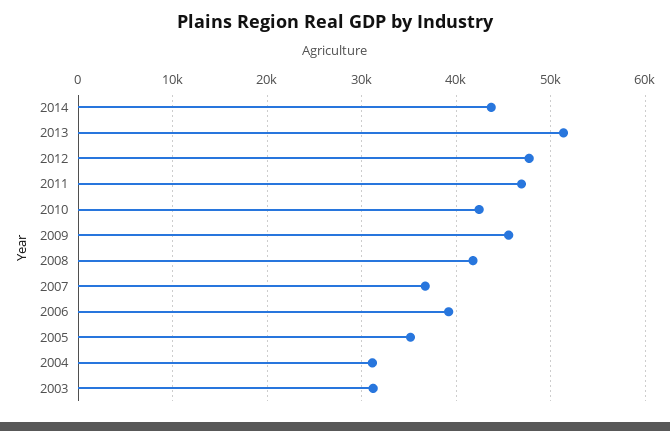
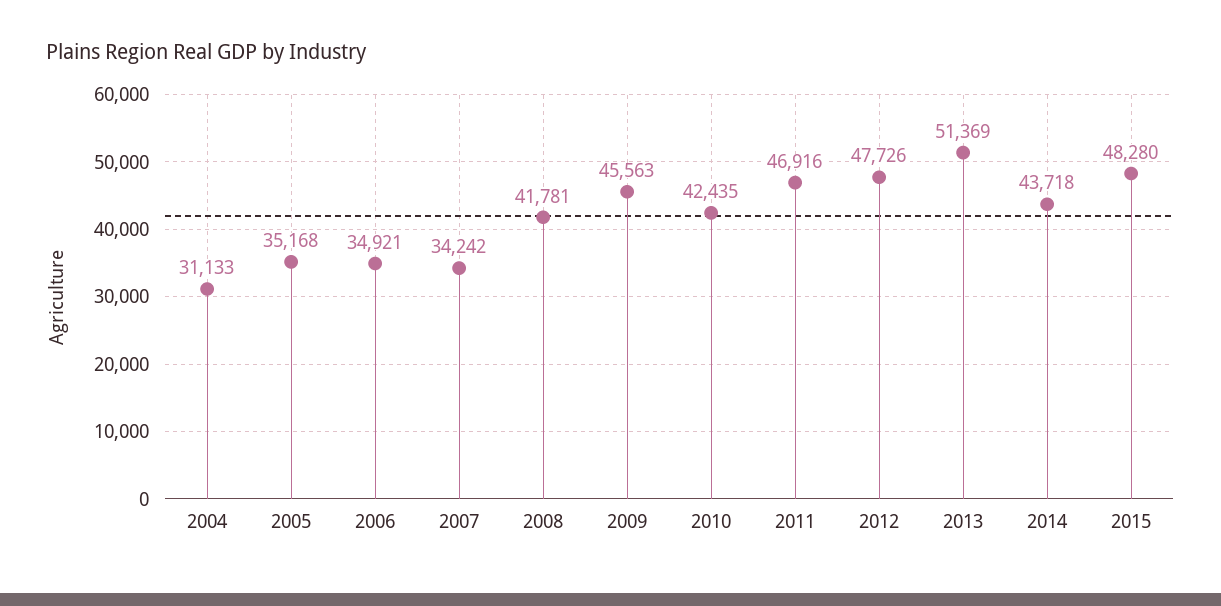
2007: 37000 -> 34242
2006: 39000 -> 34921
2003: 31000 -> none
2015: none -> 48280

